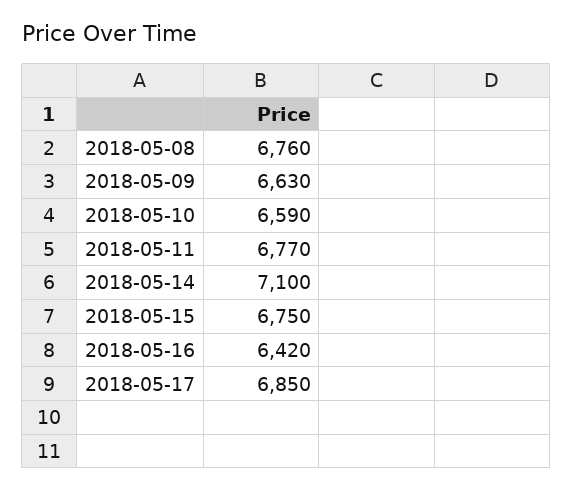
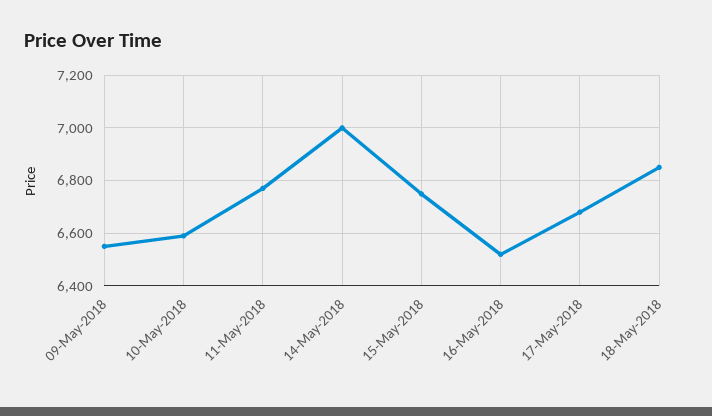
2018-05-08: 6760 -> none
2018-05-09: 6630 -> 6550
2018-05-14: 7100 -> 7000
2018-05-16: 6420 -> 6525
2018-05-17: 6850 -> 6675
18-May-2018: none -> 6850

